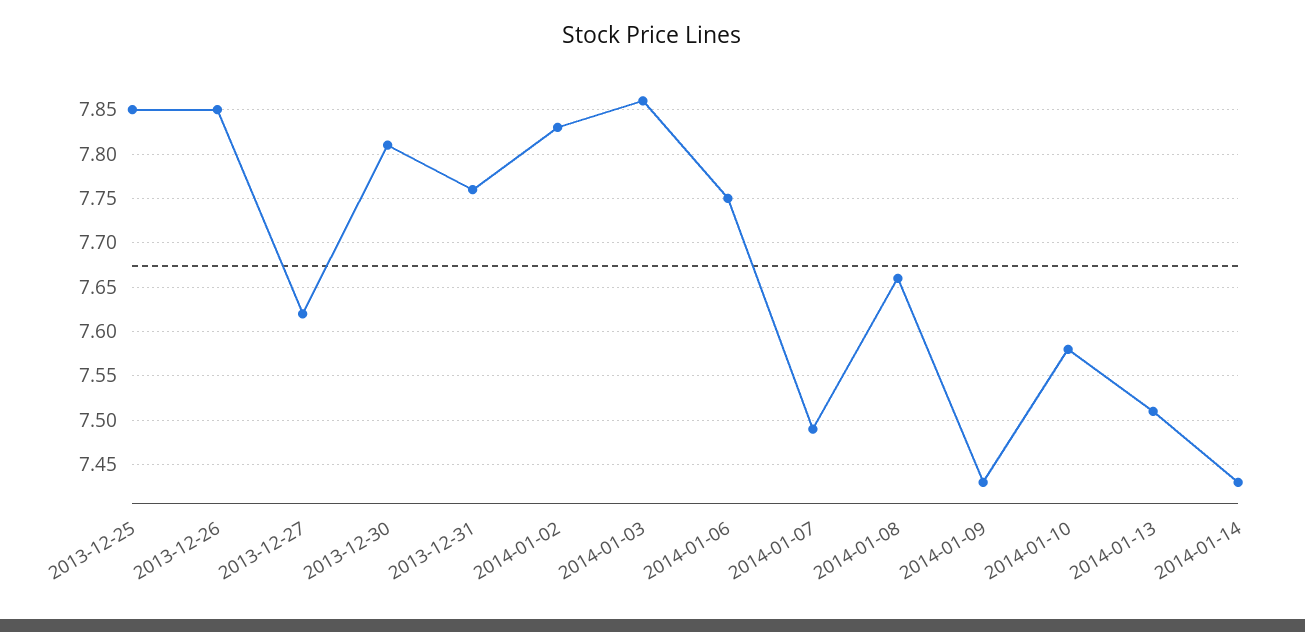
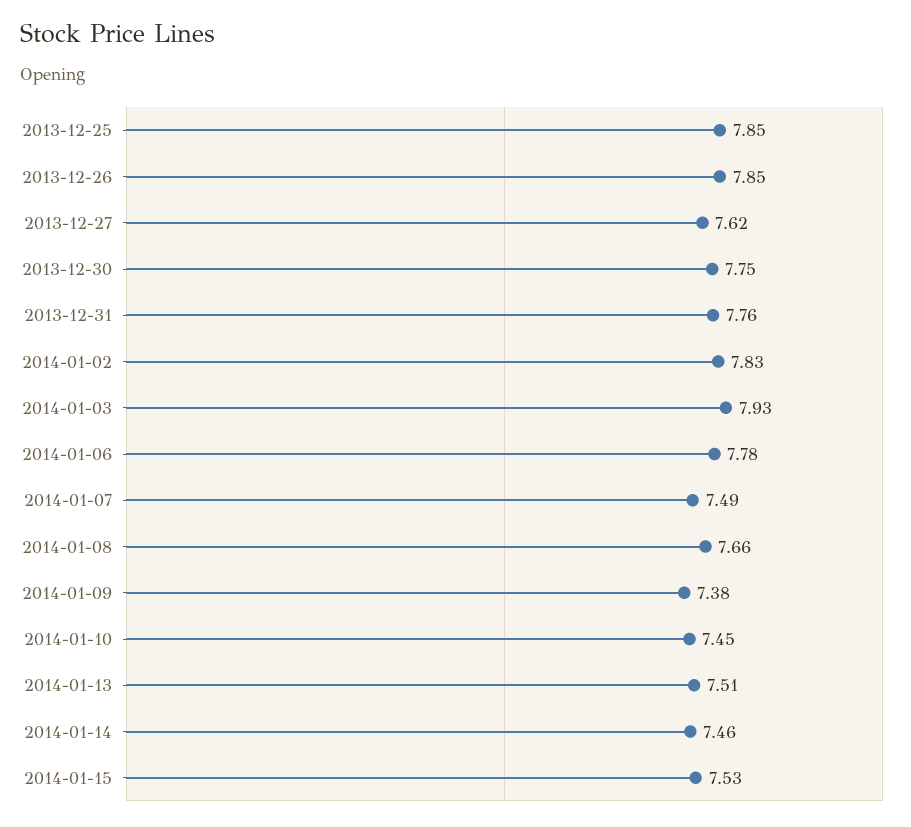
2013-12-30: 7.81 -> 7.75
2014-01-03: 7.86 -> 7.93
2014-01-06: 7.75 -> 7.78
2014-01-09: 7.43 -> 7.38
2014-01-10: 7.58 -> 7.45
2014-01-14: 7.43 -> 7.46
2014-01-15: none -> 7.53

